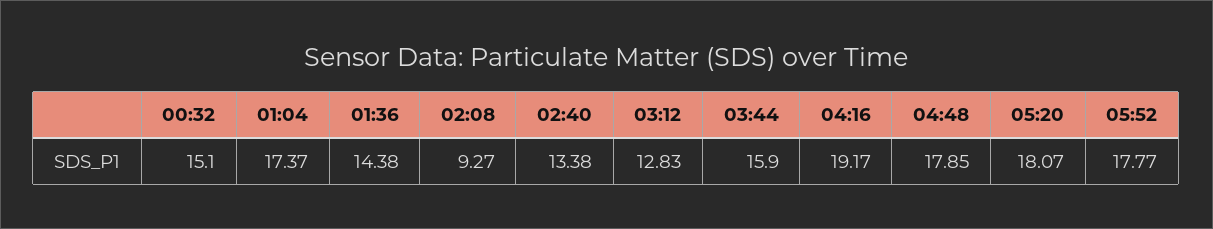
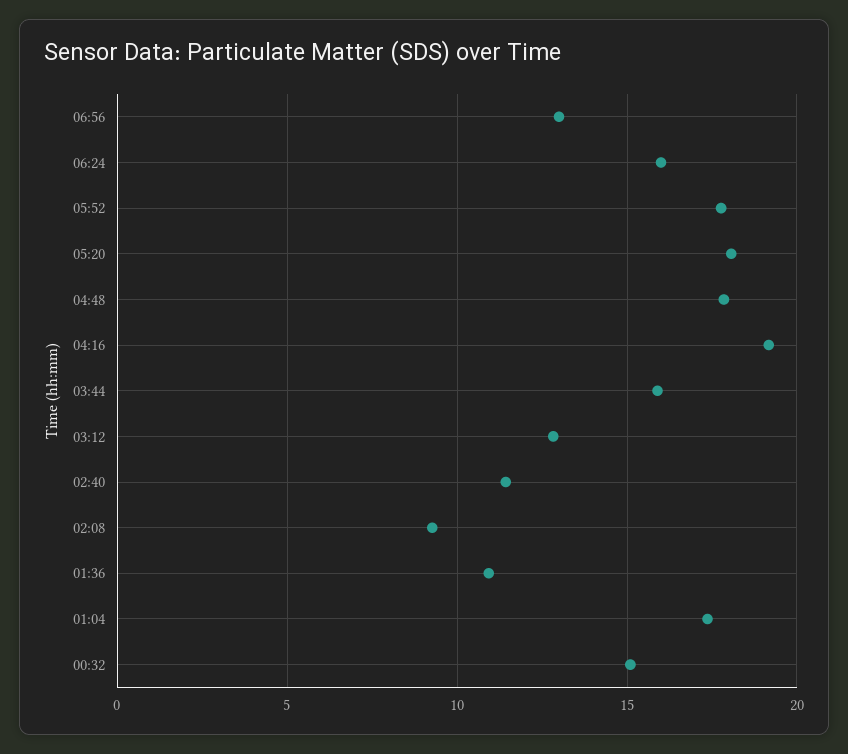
01:36: 14.38 -> 11
02:40: 13.38 -> 11.5
06:56: none -> 13
06:24: none -> 16

